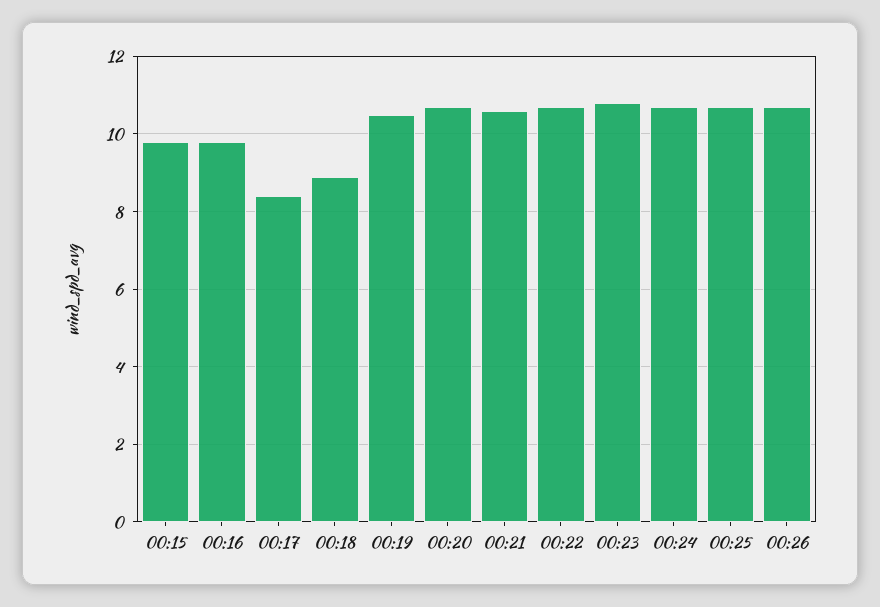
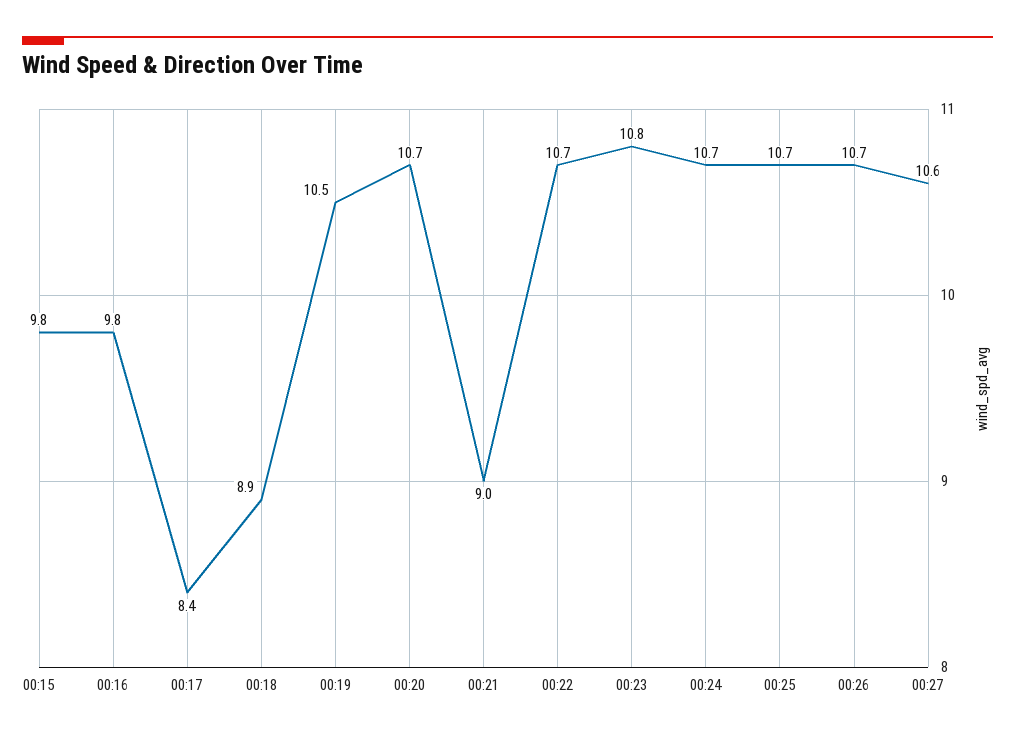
00:21: 10.5 -> 9
00:27: none -> 10.6

